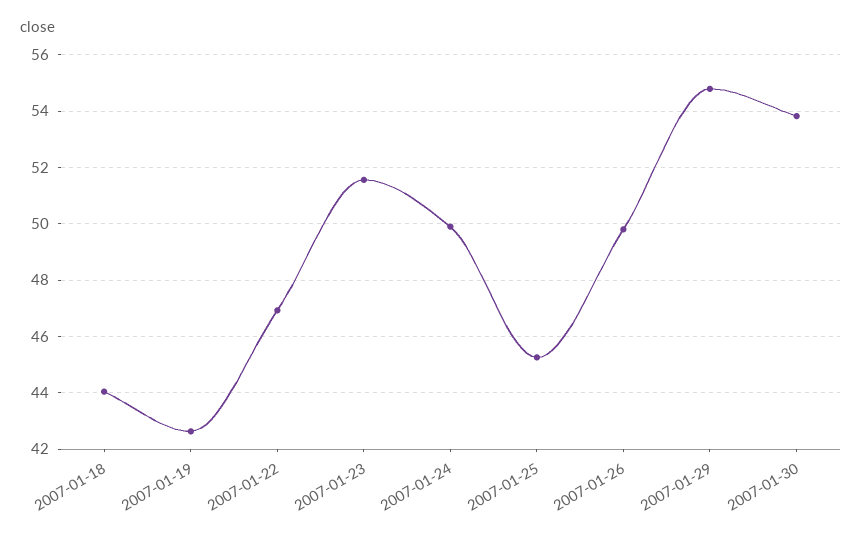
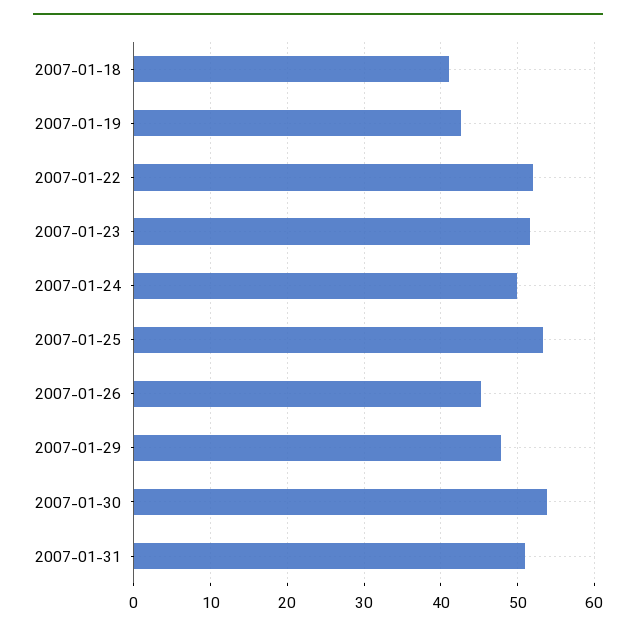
2007-01-18: 44 -> 41
2007-01-22: 47 -> 52
2007-01-25: 45.25 -> 53
2007-01-26: 49.75 -> 45
2007-01-29: 54.75 -> 48
2007-01-31: none -> 51

